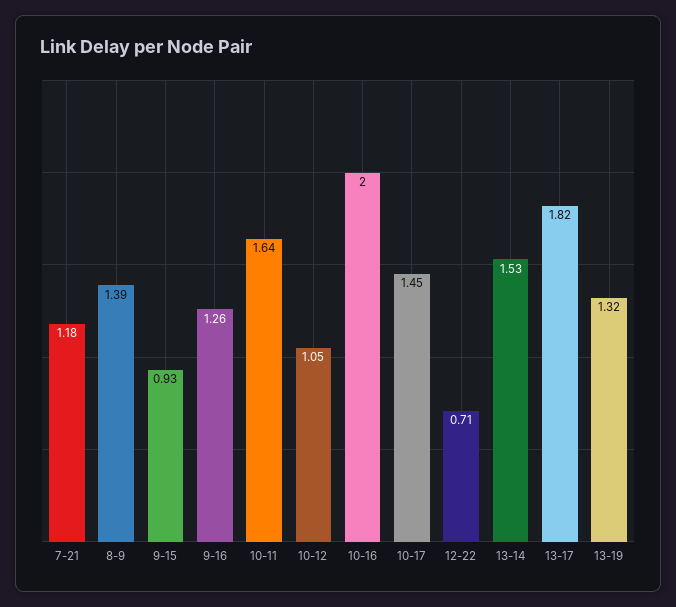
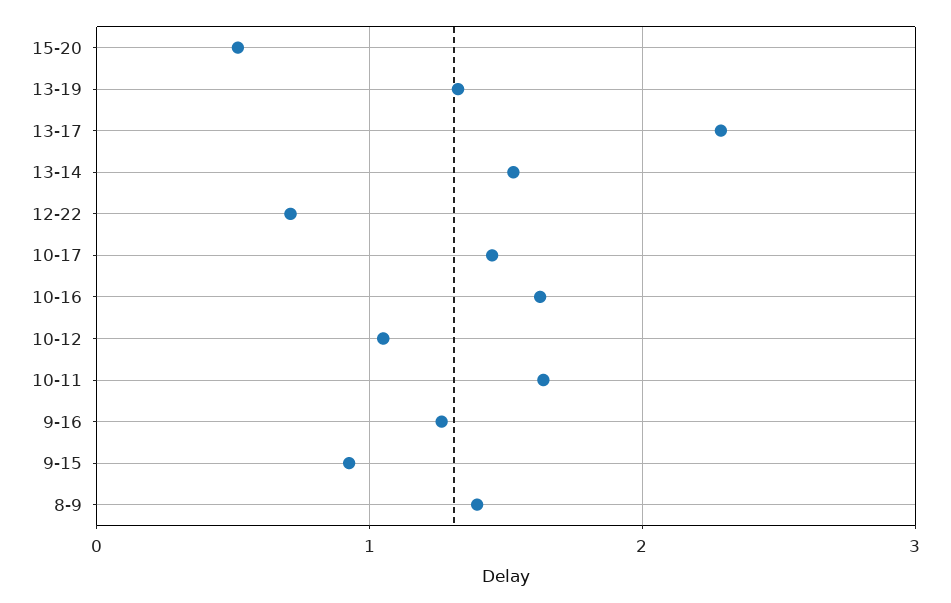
7-21: 1.18 -> none
10-16: 2 -> 1.6
13-17: 1.82 -> 2.3
15-20: none -> 0.5

